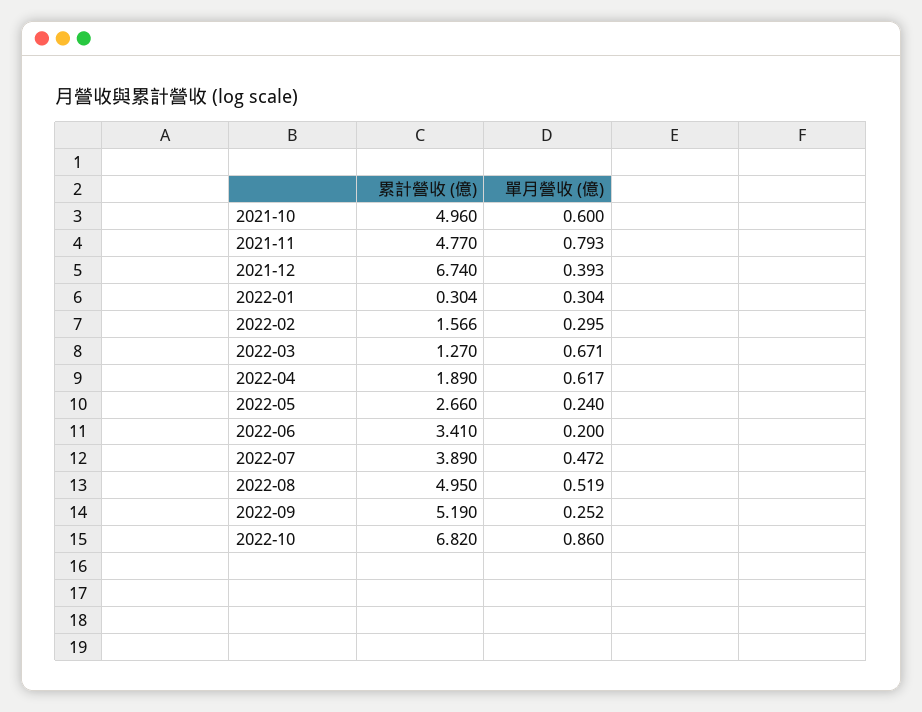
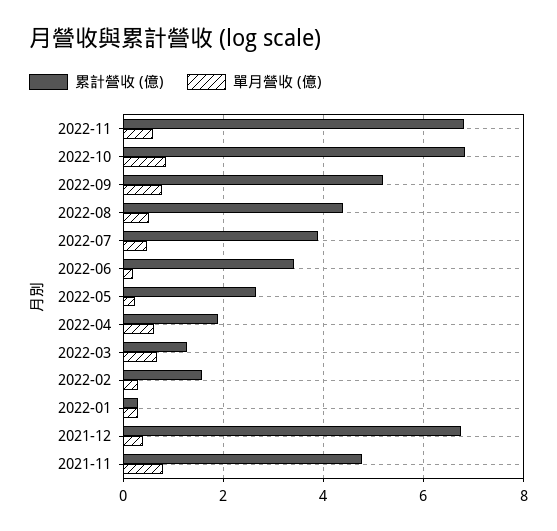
累計營收 (億), 2021-10: 4.96 -> none
單月營收 (億), 2021-10: 0.6 -> none
累計營收 (億), 2022-08: 4.95 -> 4.4
單月營收 (億), 2022-09: 0.252 -> 0.8
累計營收 (億), 2022-11: none -> 6.8
單月營收 (億), 2022-11: none -> 0.6

